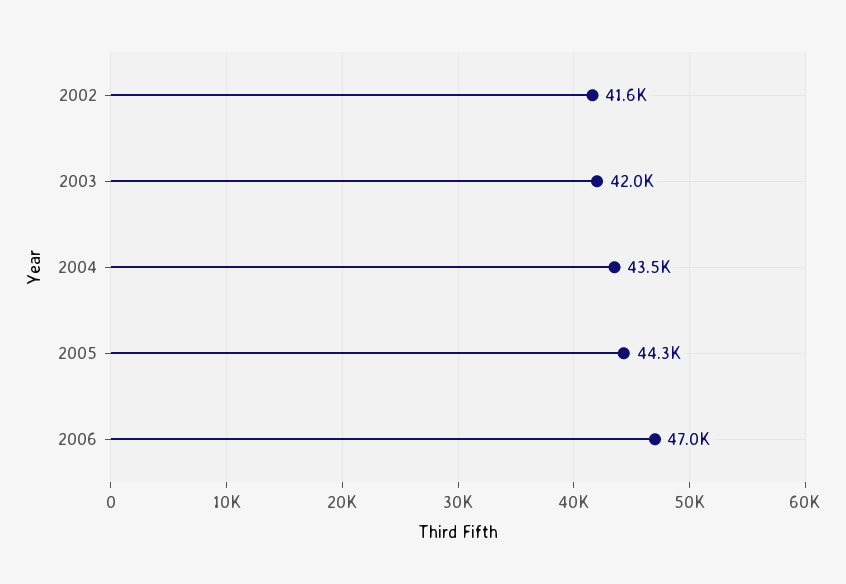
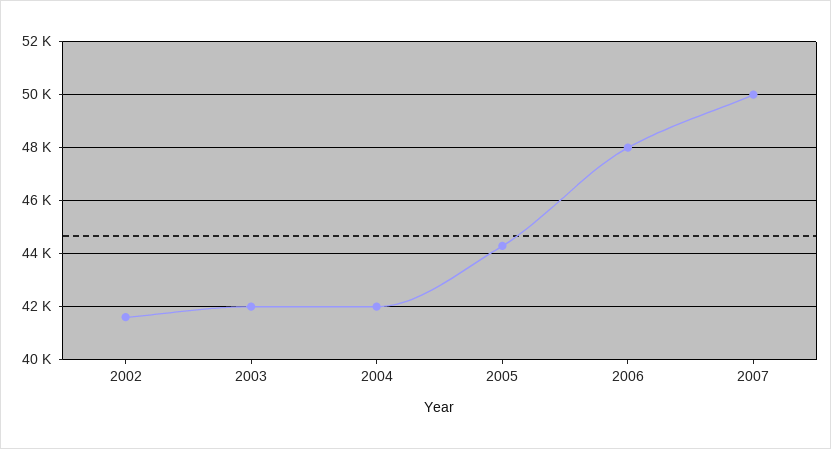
2004: 43500 -> 42000
2006: 47000 -> 48000
2007: none -> 50000

